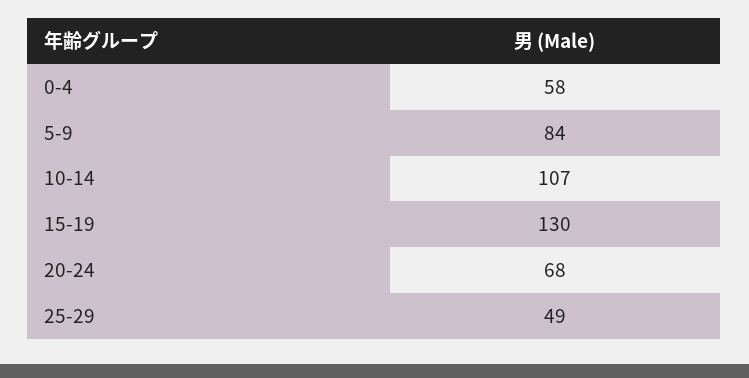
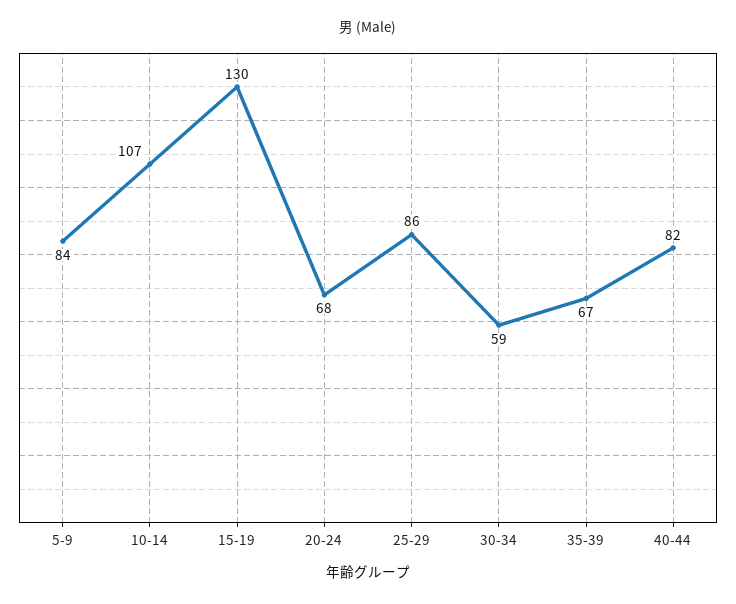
0-4: 58 -> none
25-29: 49 -> 86
30-34: none -> 59
35-39: none -> 67
40-44: none -> 82

